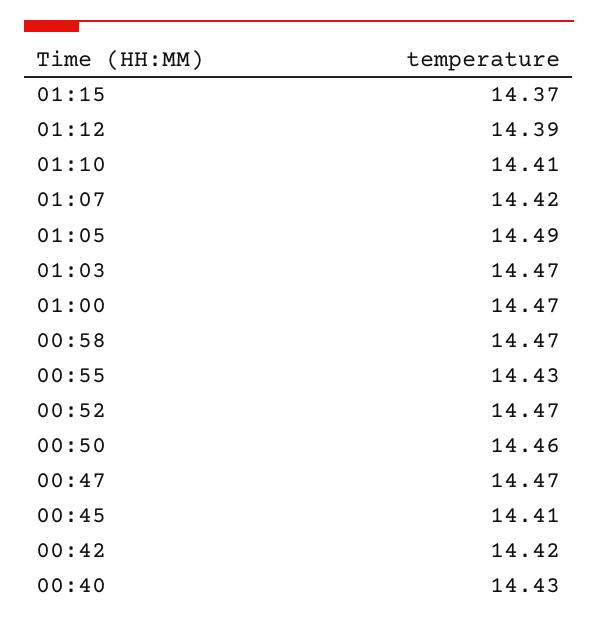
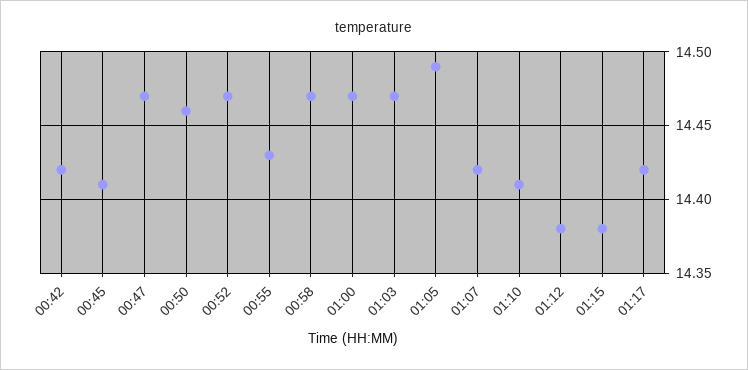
01:15: 14.37 -> 14.38
01:12: 14.39 -> 14.38
00:40: 14.43 -> none
01:17: none -> 14.42

